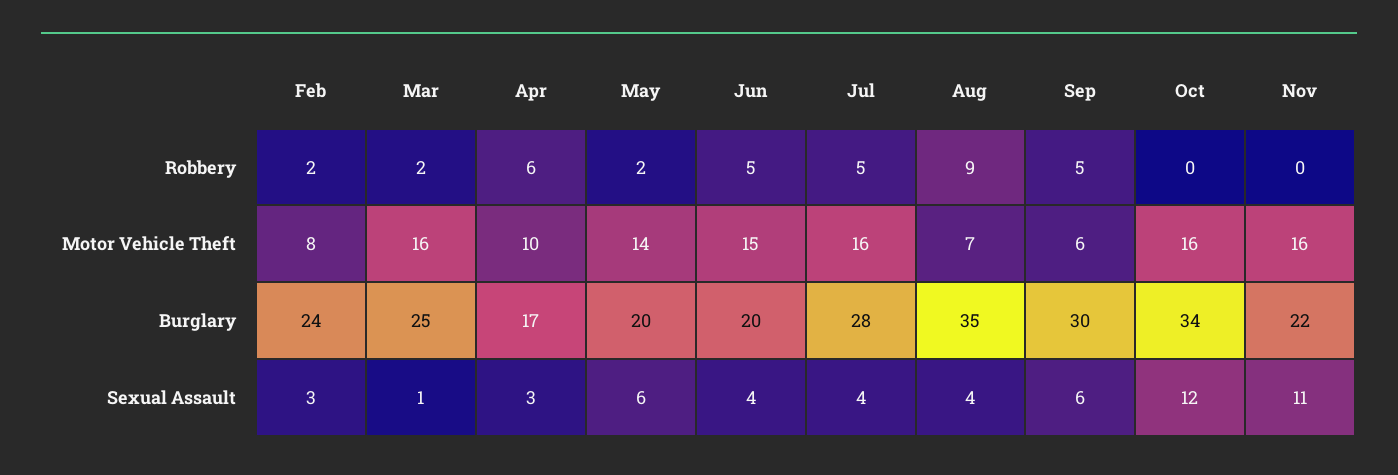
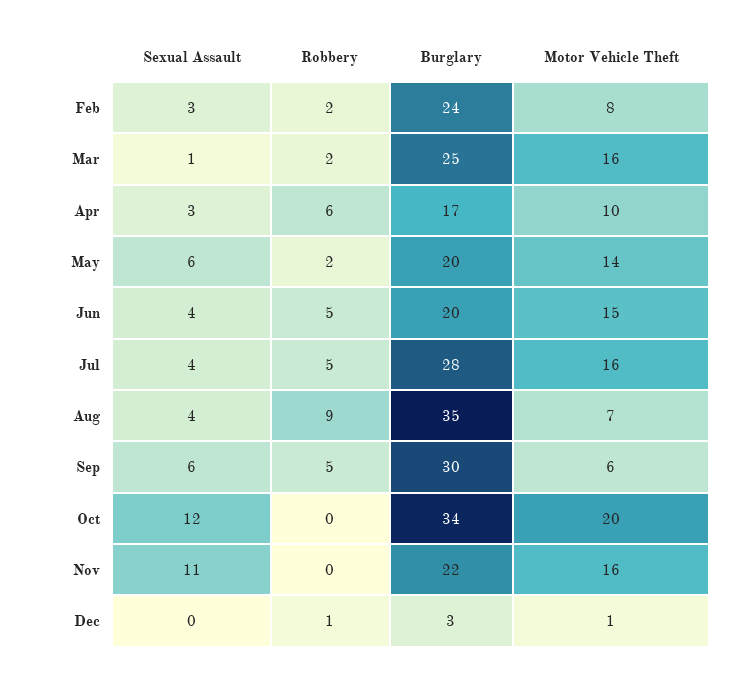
Oct, Motor Vehicle Theft: 16 -> 20
Dec, Sexual Assault: none -> 0
Dec, Robbery: none -> 1
Dec, Burglary: none -> 3
Dec, Motor Vehicle Theft: none -> 1

